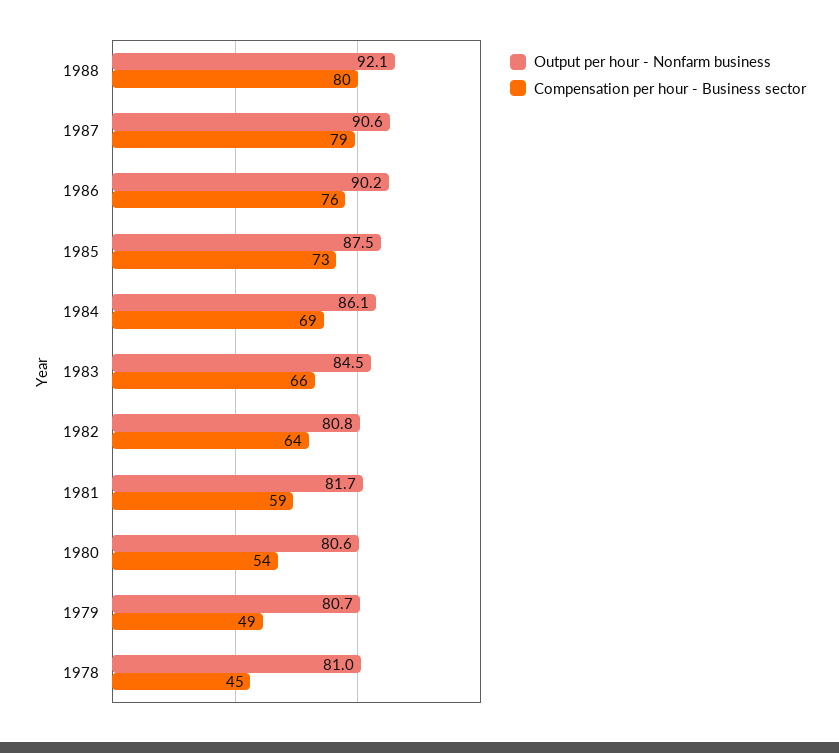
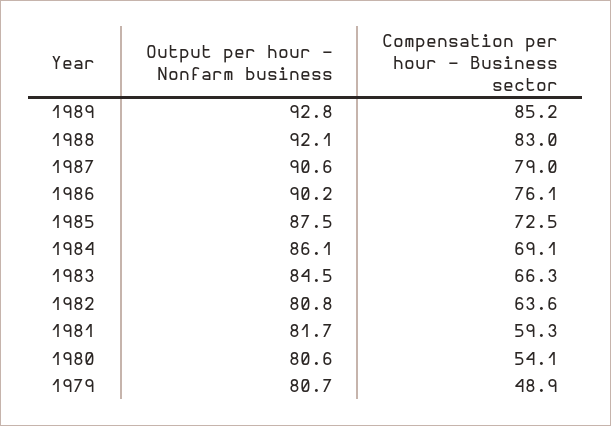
Compensation per hour - Business sector, 1988: 80 -> 83
Output per hour - Nonfarm business, 1978: 81 -> none
Compensation per hour - Business sector, 1978: 45 -> none
Output per hour - Nonfarm business, 1989: none -> 92.8
Compensation per hour - Business sector, 1989: none -> 85.2

